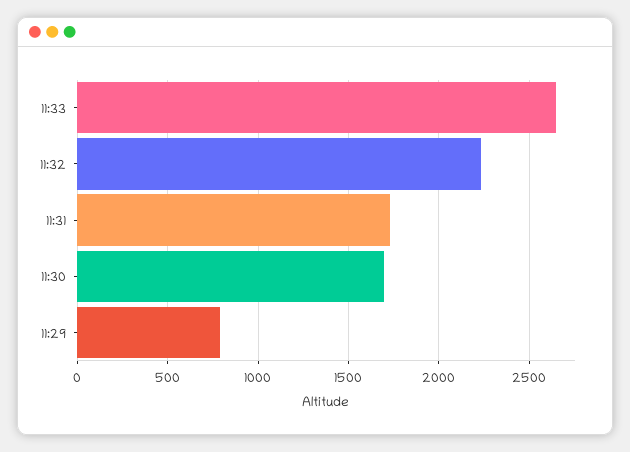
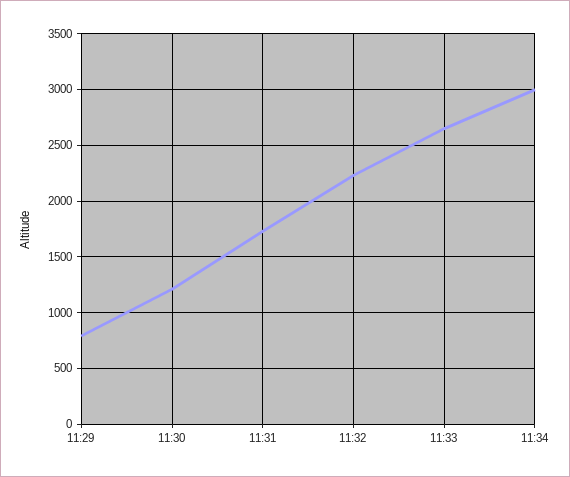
11:30: 1700 -> 1200
11:34: none -> 3000

